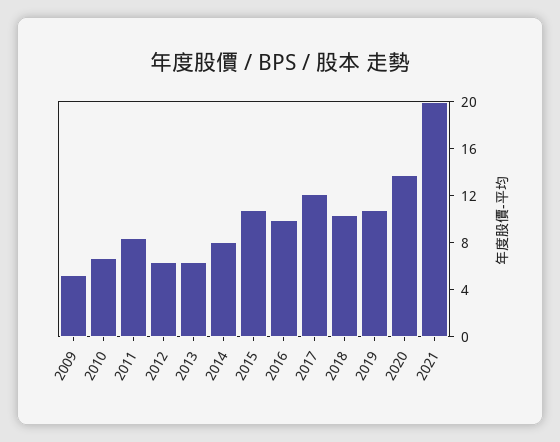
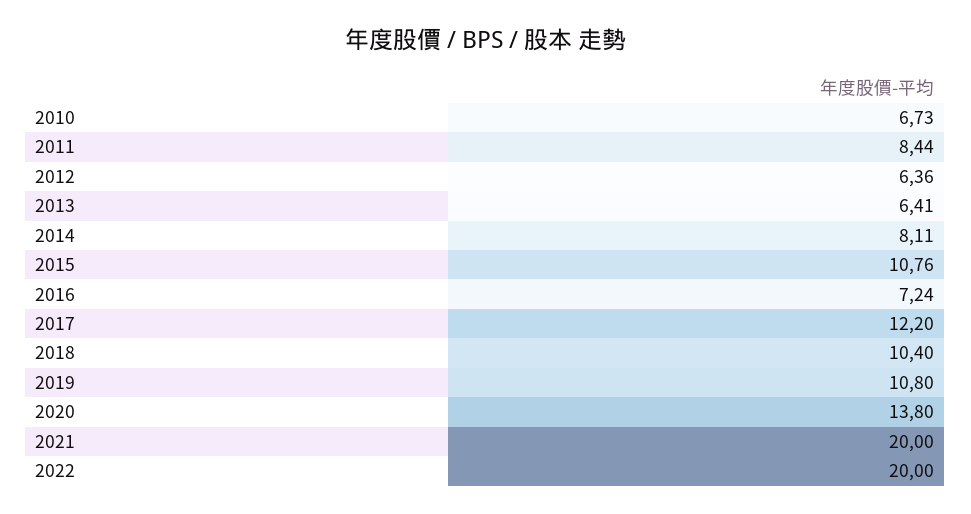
2009: 5 -> none
2016: 10 -> 7.24
2022: none -> 20

